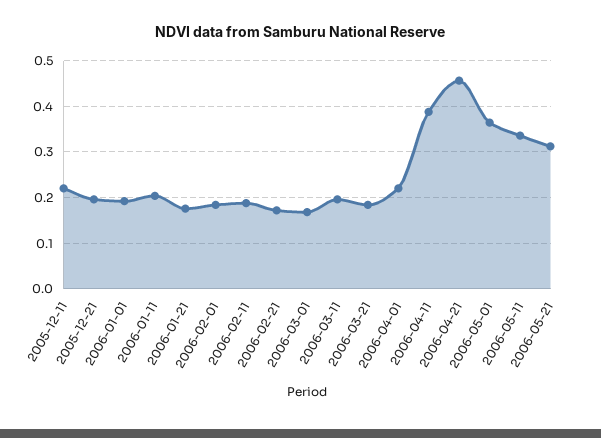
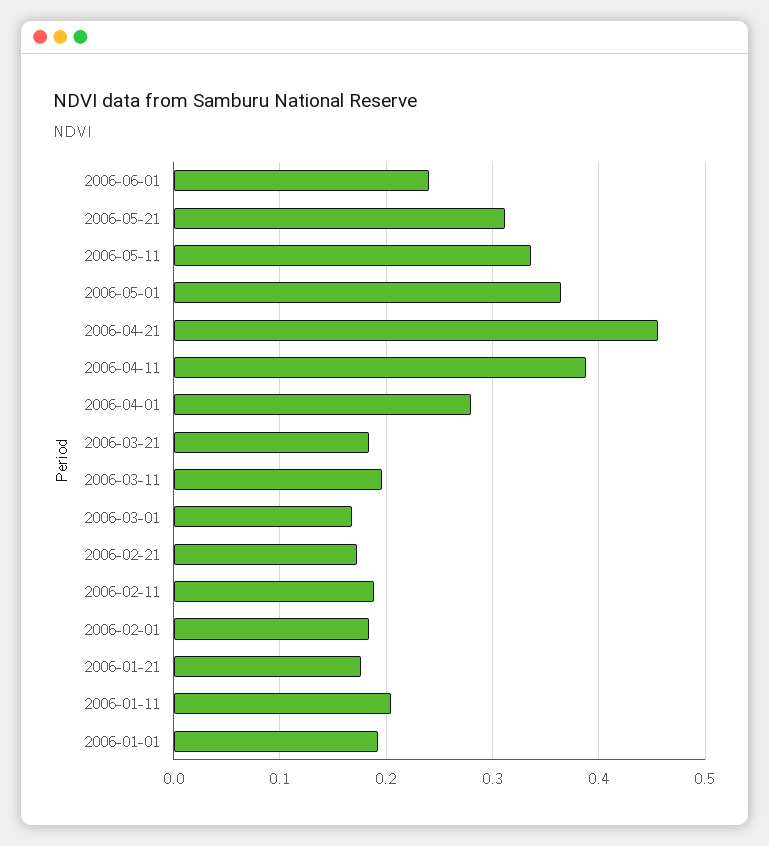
2005-12-11: 0.22 -> none
2005-12-21: 0.2 -> none
2006-04-01: 0.22 -> 0.28
2006-06-01: none -> 0.24

